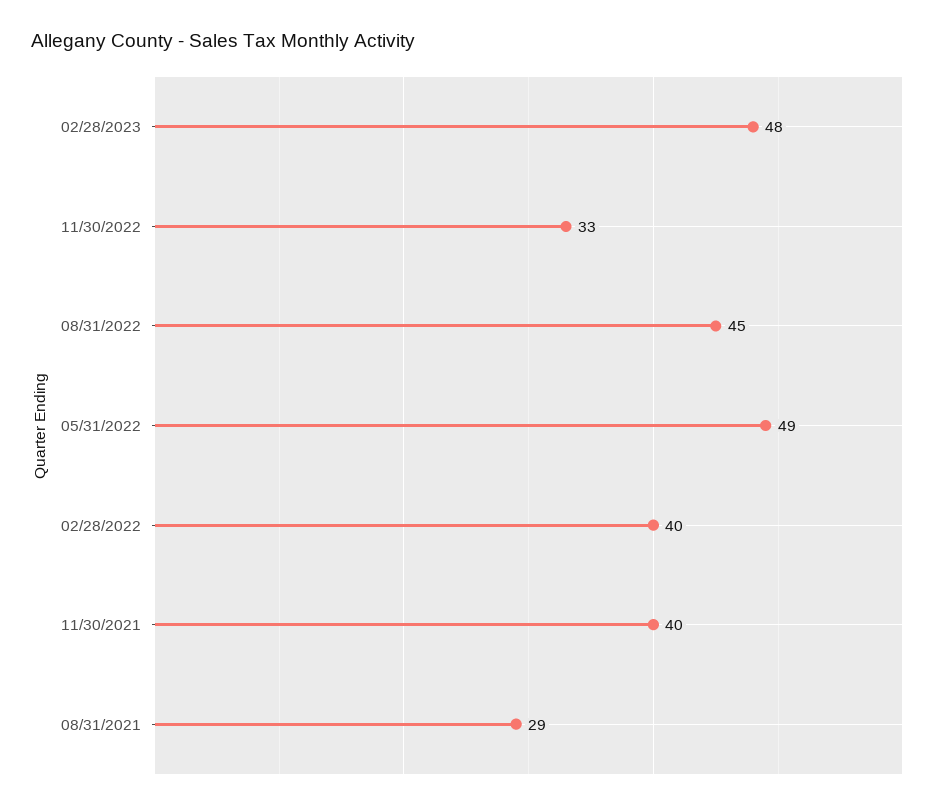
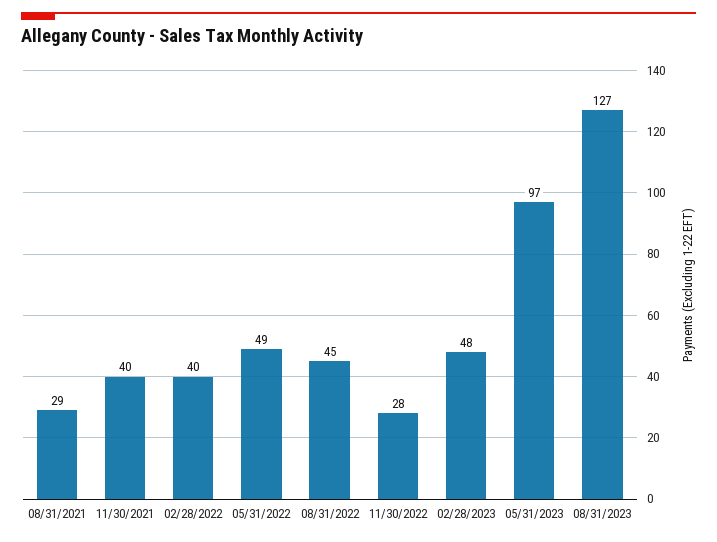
11/30/2022: 33 -> 28
05/31/2023: none -> 97
08/31/2023: none -> 127

